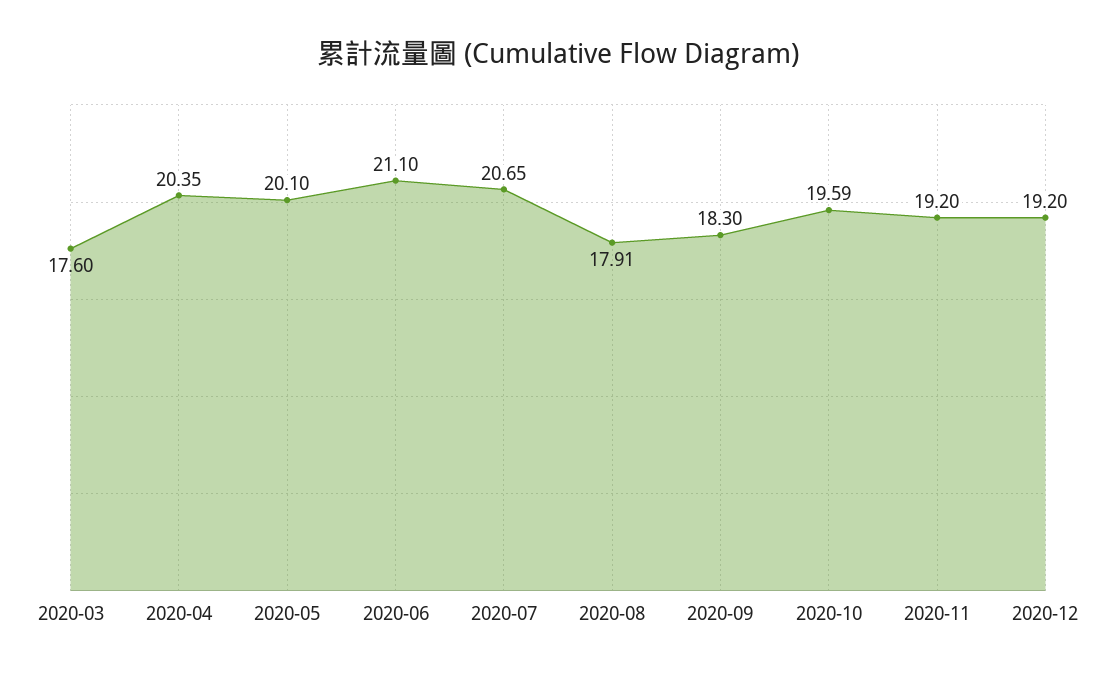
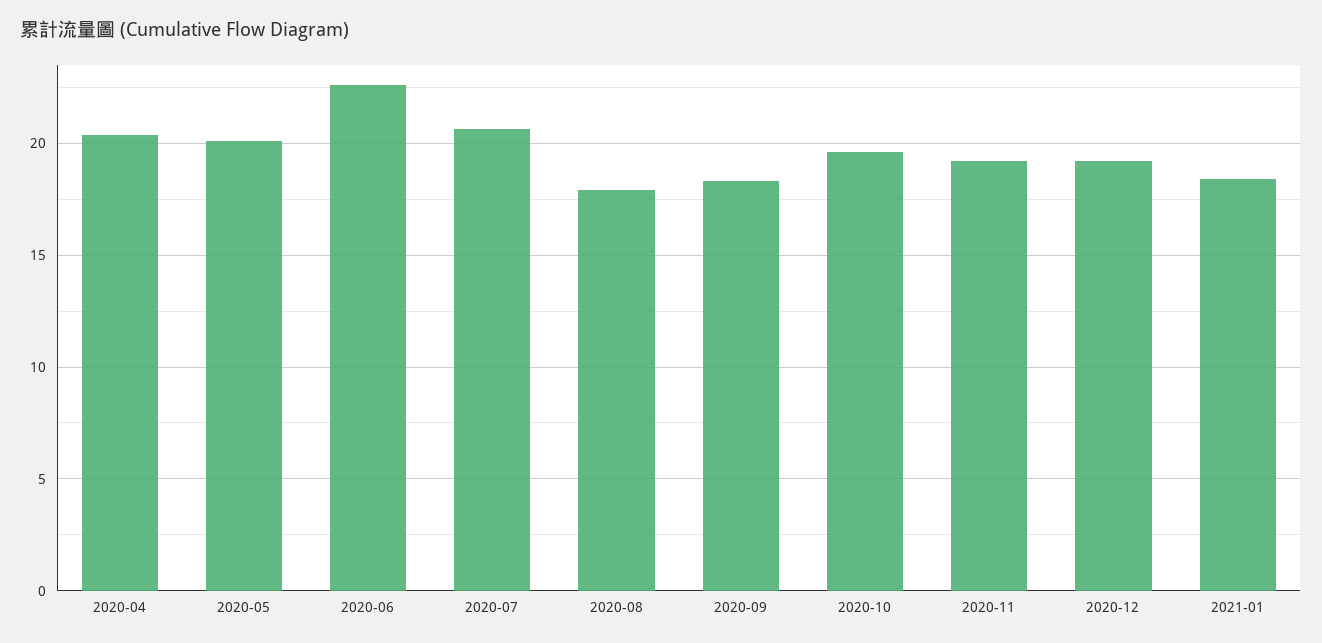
2020-03: 17.6 -> none
2020-06: 21.1 -> 22.5
2021-01: none -> 18.5

